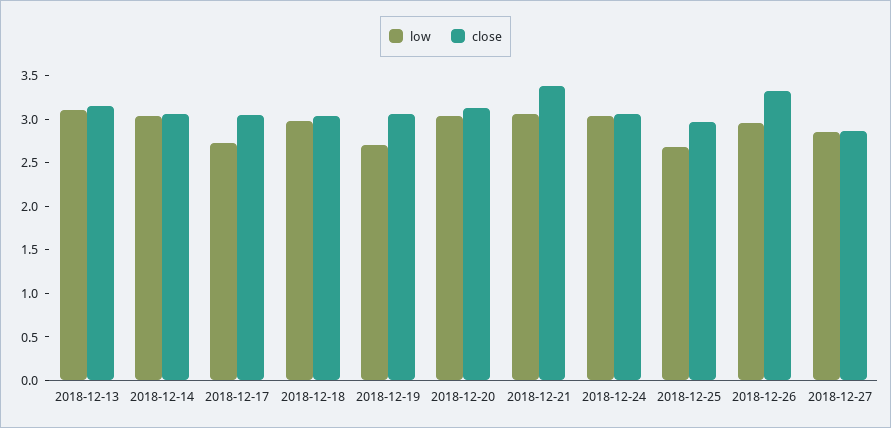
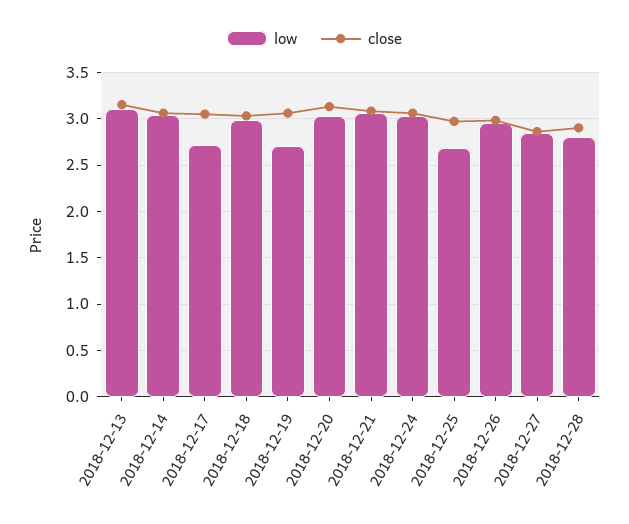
close, 2018-12-21: 3.4 -> 3.1
close, 2018-12-26: 3.3 -> 3
low, 2018-12-28: none -> 2.8
close, 2018-12-28: none -> 2.9

